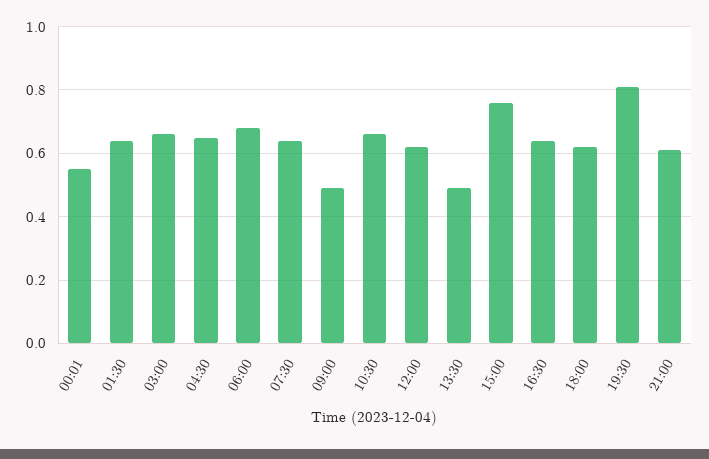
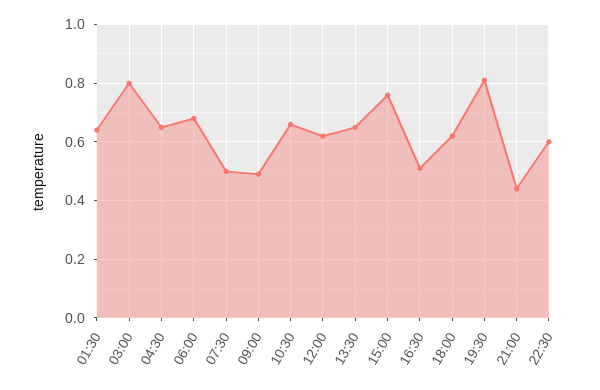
00:01: 0.55 -> none
03:00: 0.65 -> 0.8
07:30: 0.65 -> 0.5
13:30: 0.5 -> 0.65
16:30: 0.65 -> 0.5
21:00: 0.6 -> 0.45
22:30: none -> 0.6

